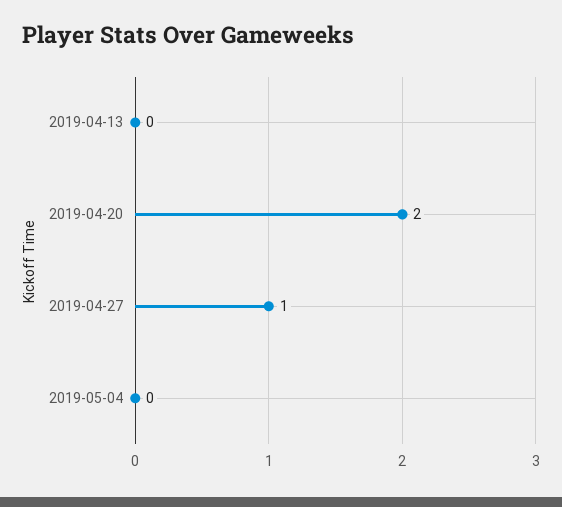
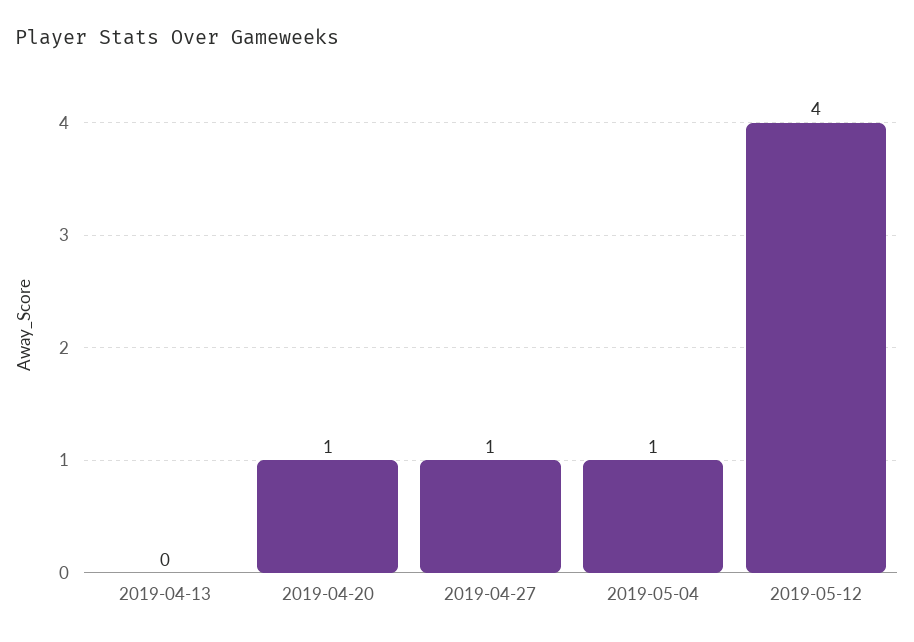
2019-04-20: 2 -> 1
2019-05-04: 0 -> 1
2019-05-12: none -> 4

